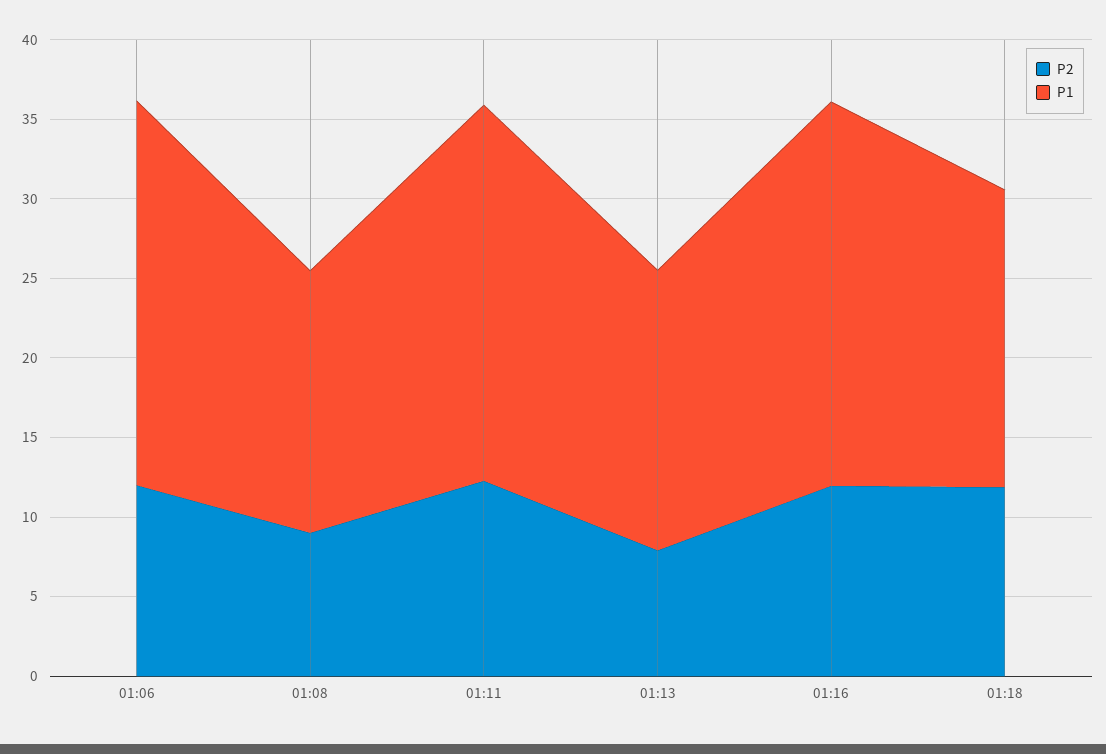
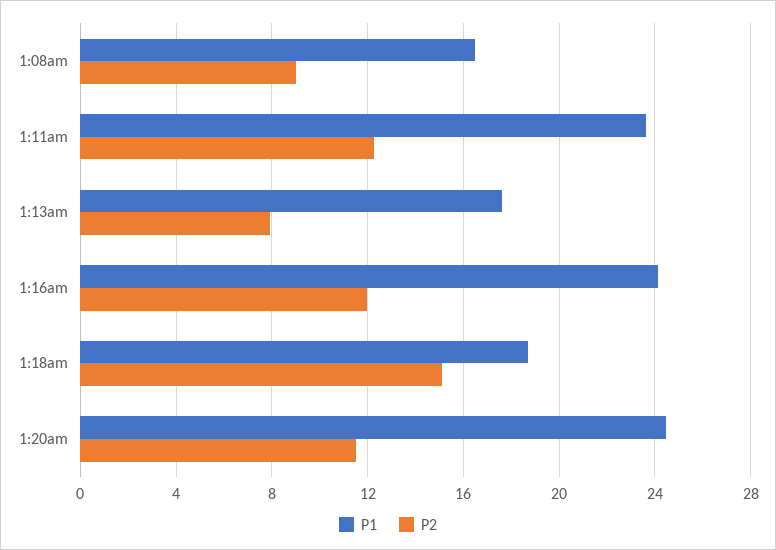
P2, 01:06: 12 -> none
P1, 01:06: 24 -> none
P2, 01:18: 12 -> 15
P1, 1:20am: none -> 24.5
P2, 1:20am: none -> 11.5

